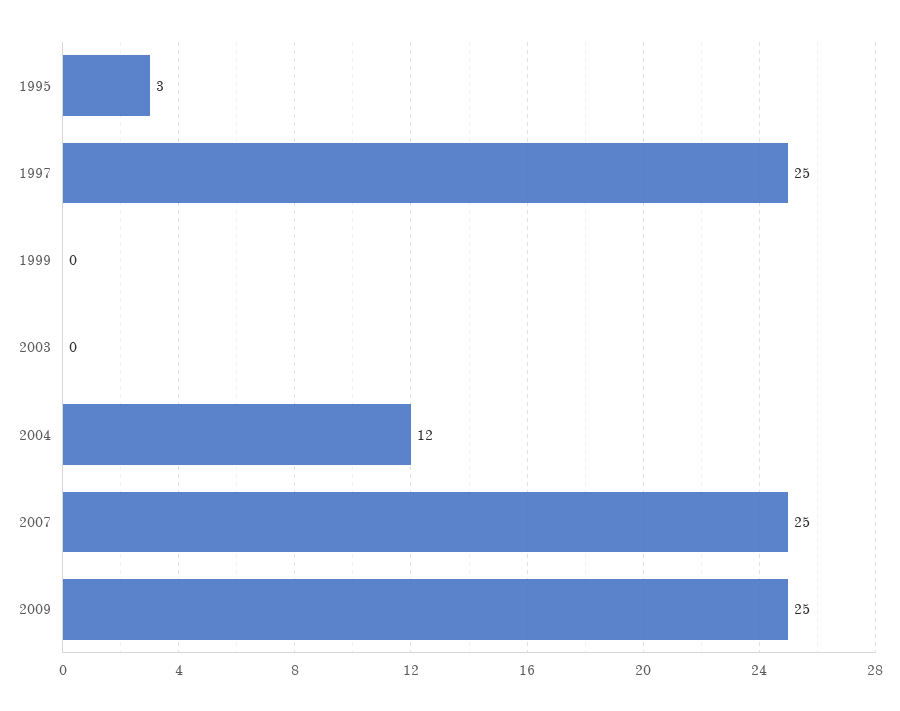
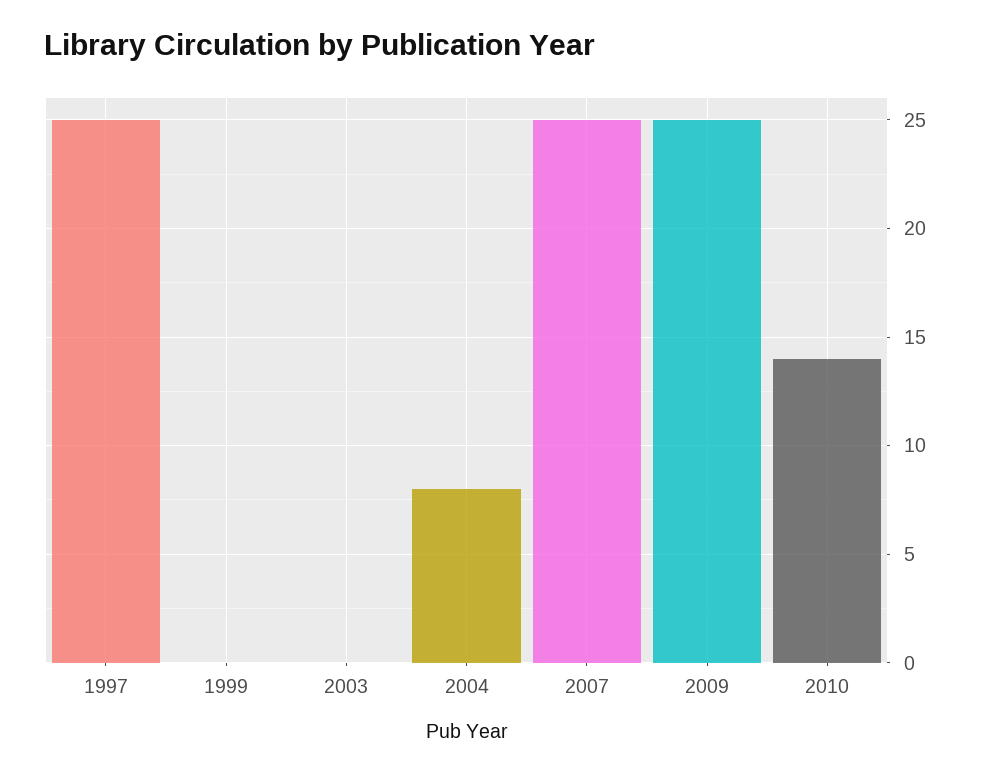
1995: 3 -> none
2004: 12 -> 8
2010: none -> 14

